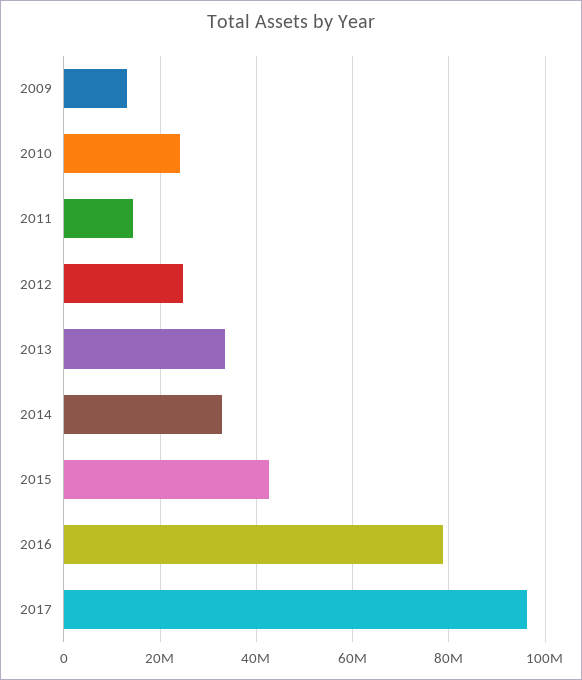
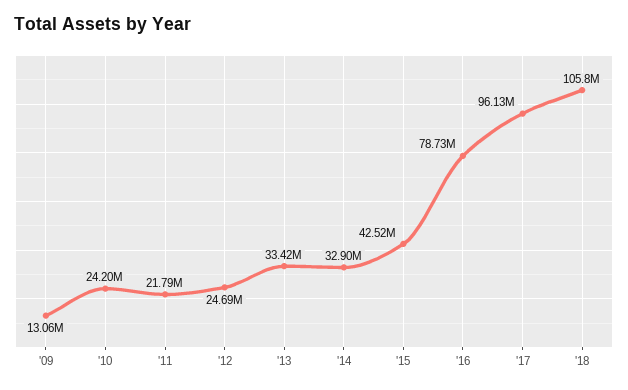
2011: 14000000 -> 21790000
'18: none -> 105800000

